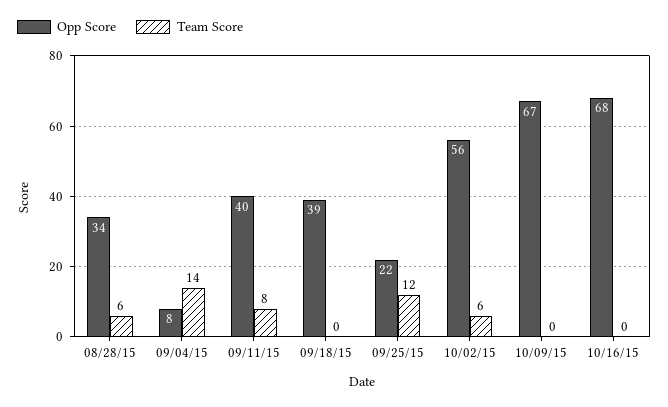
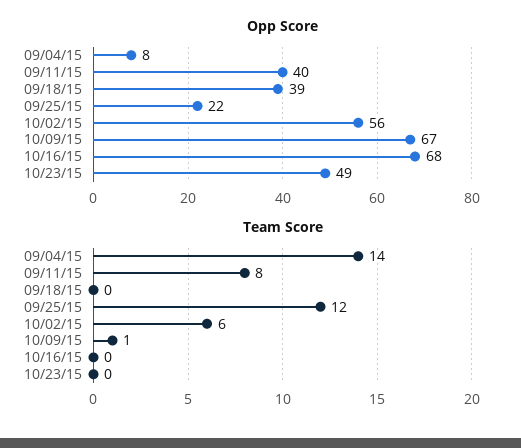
Opp Score, 08/28/15: 34 -> none
Team Score, 08/28/15: 6 -> none
Team Score, 10/09/15: 0 -> 1
Opp Score, 10/23/15: none -> 49
Team Score, 10/23/15: none -> 0

